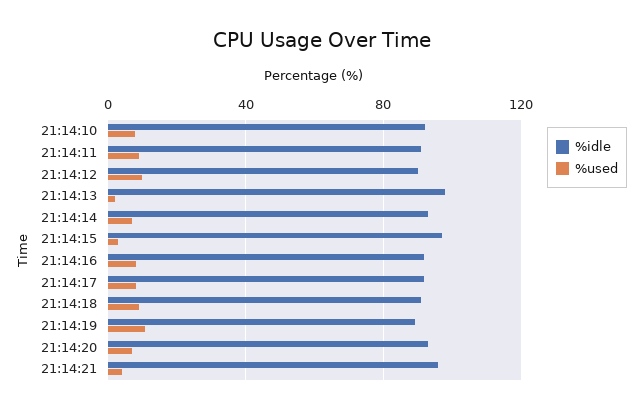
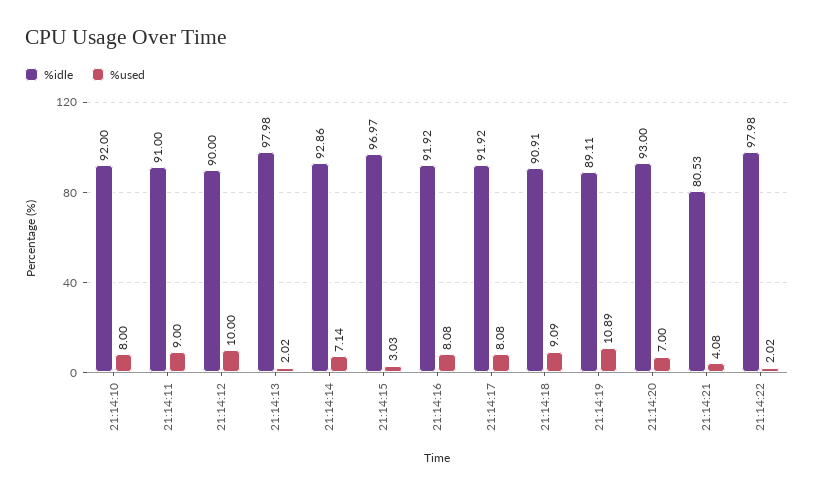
%idle, 21:14:21: 95 -> 80.53
%idle, 21:14:22: none -> 97.98
%used, 21:14:22: none -> 2.02

